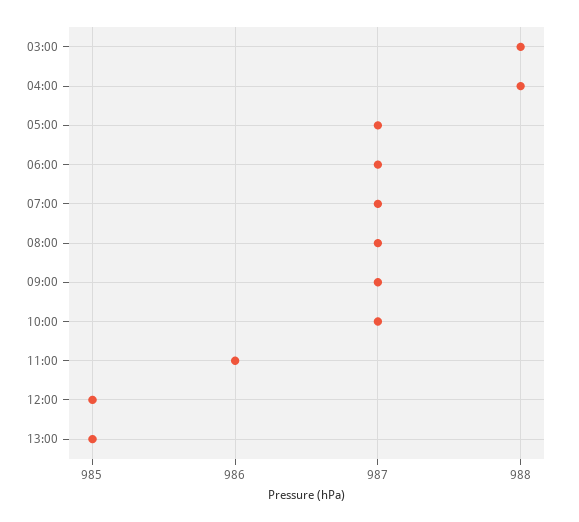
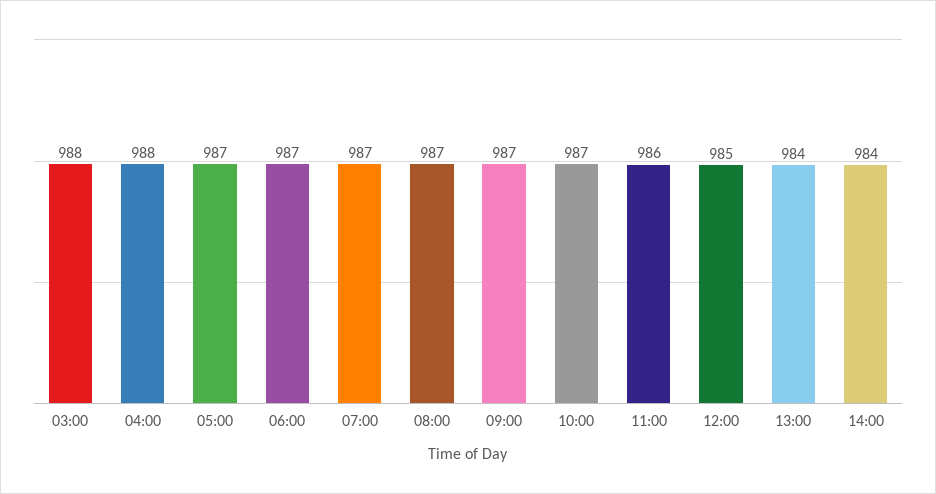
13:00: 985 -> 984
14:00: none -> 984

